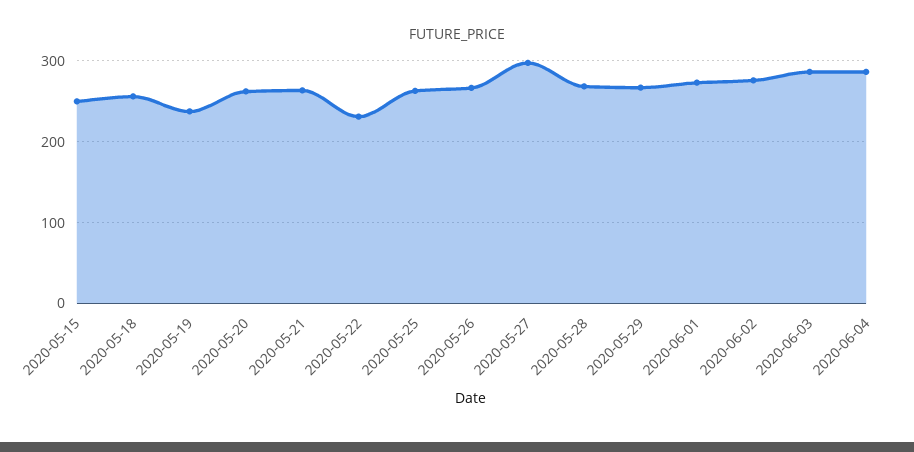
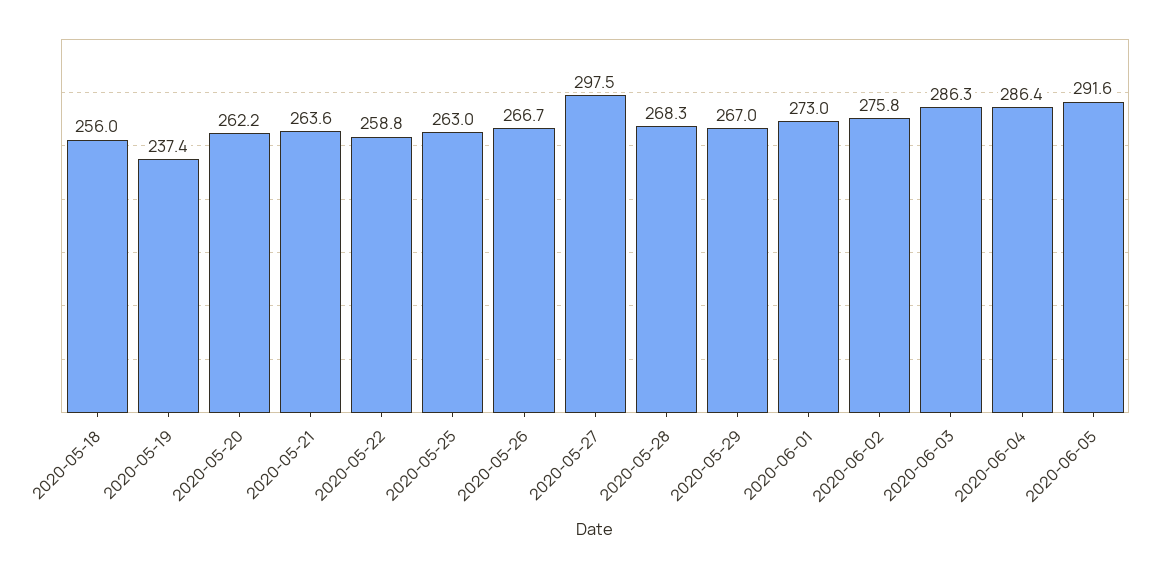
2020-05-15: 250 -> none
2020-05-22: 230 -> 258.8
2020-06-05: none -> 291.6

